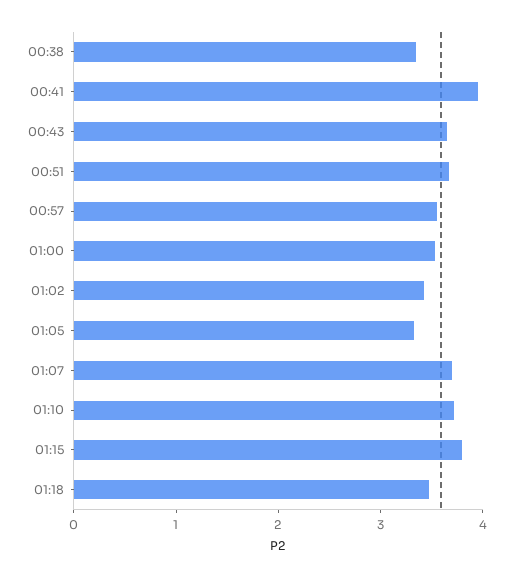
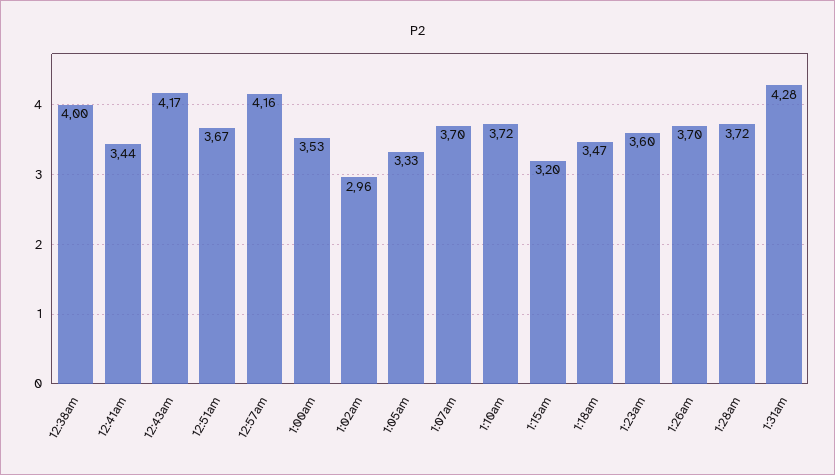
00:38: 3.4 -> 4
00:41: 4 -> 3.44
00:43: 3.6 -> 4.17
00:57: 3.6 -> 4.16
01:02: 3.4 -> 2.96
01:15: 3.8 -> 3.2
1:23am: none -> 3.6
1:26am: none -> 3.7
1:28am: none -> 3.72
1:31am: none -> 4.28

